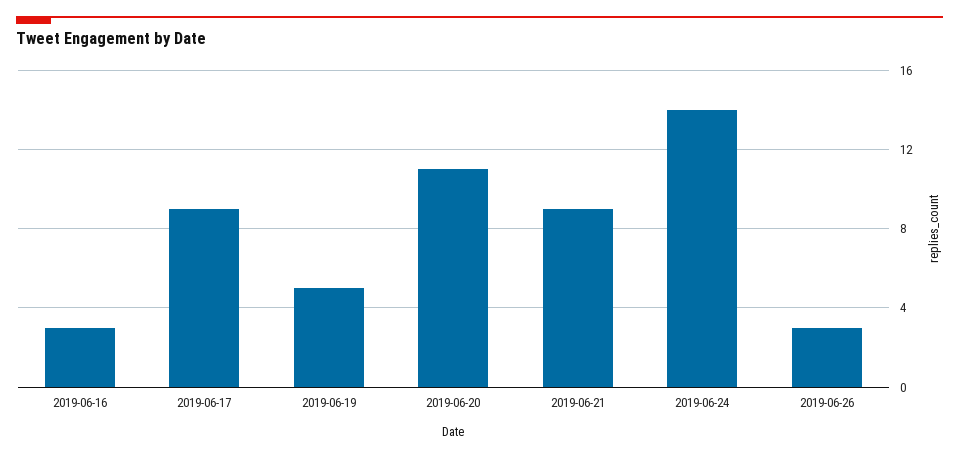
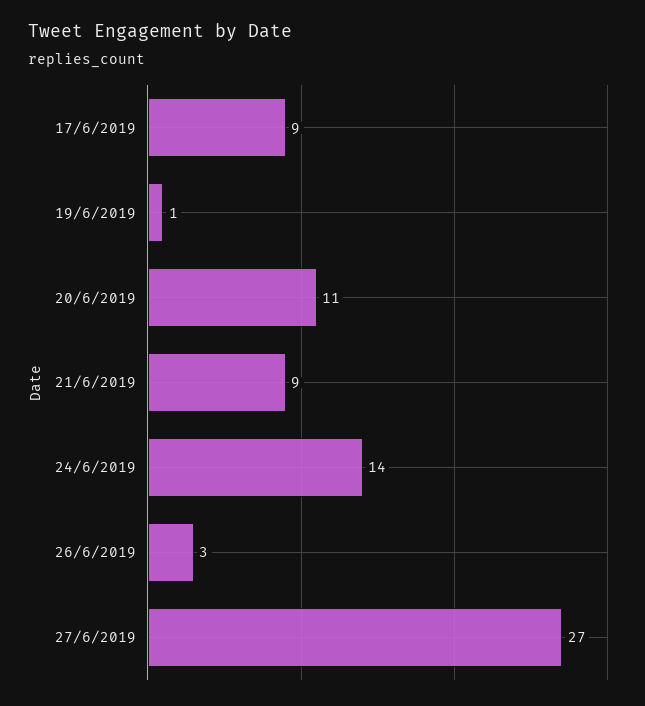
2019-06-16: 3 -> none
2019-06-19: 5 -> 1
27/6/2019: none -> 27

